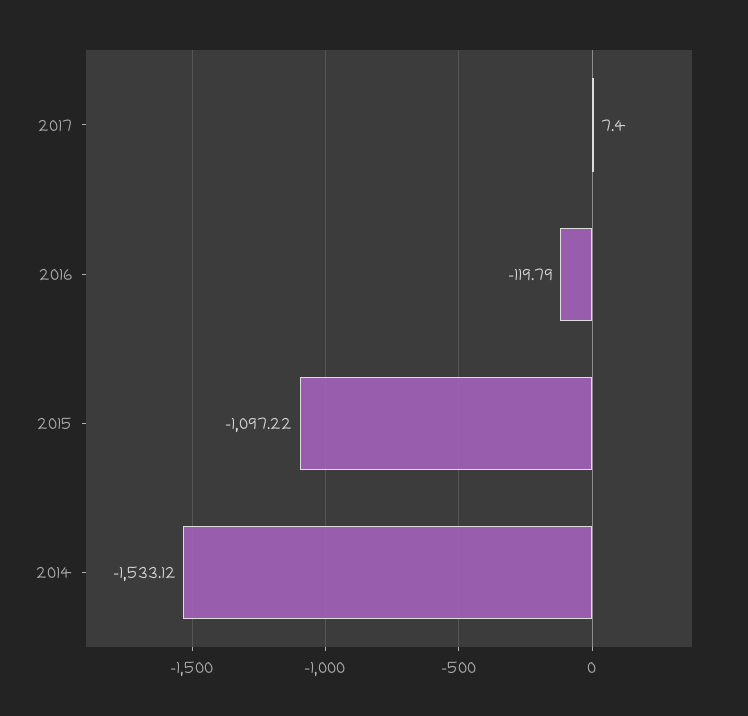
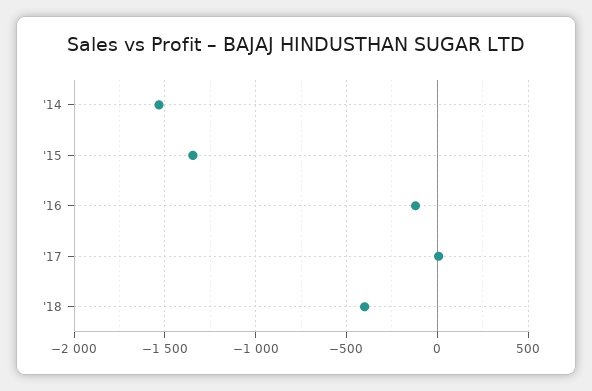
2015: -1097.22 -> -1350
'18: none -> -400

